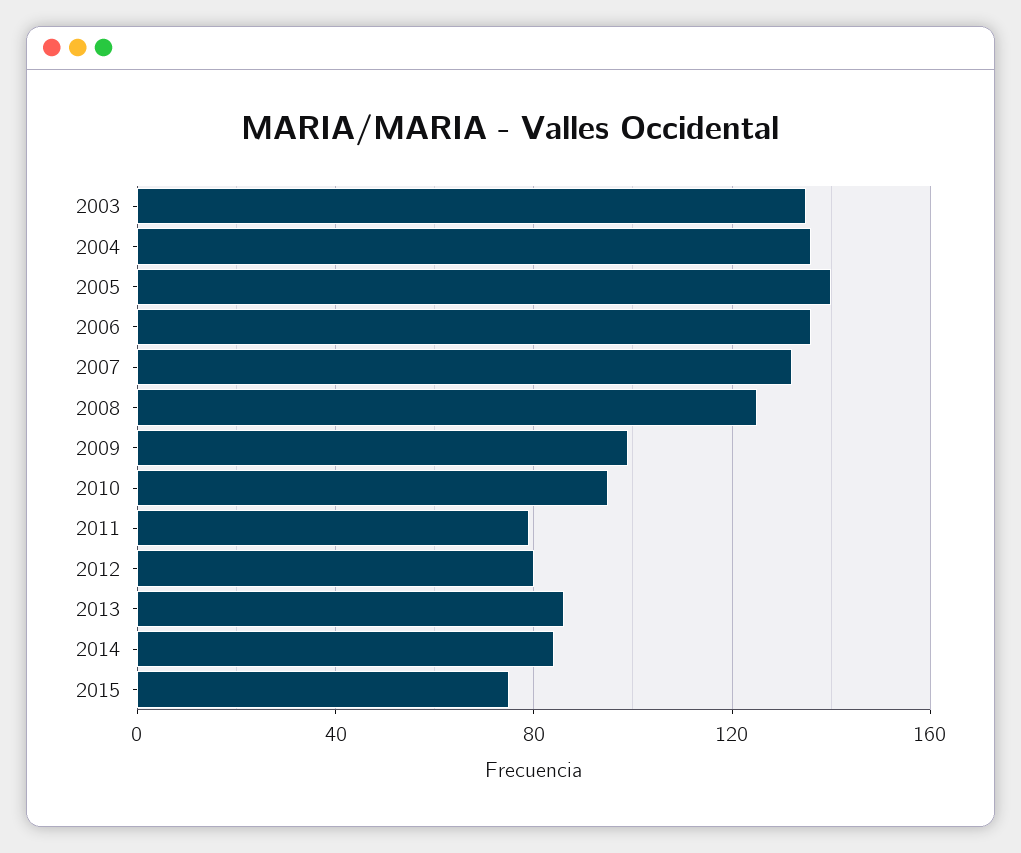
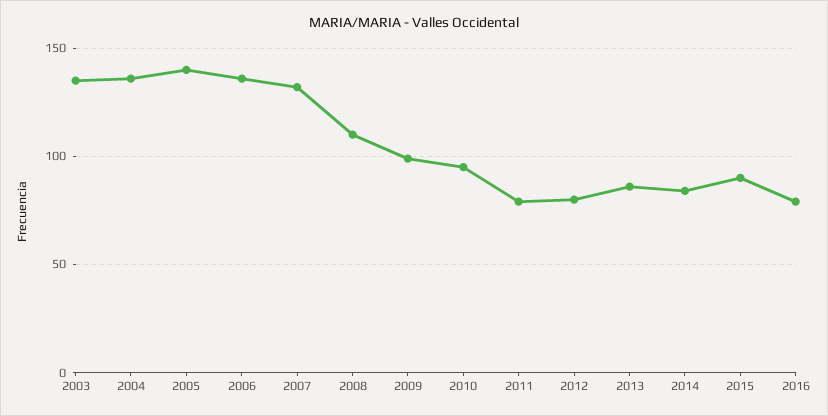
2008: 125 -> 110
2015: 75 -> 90
2016: none -> 80

